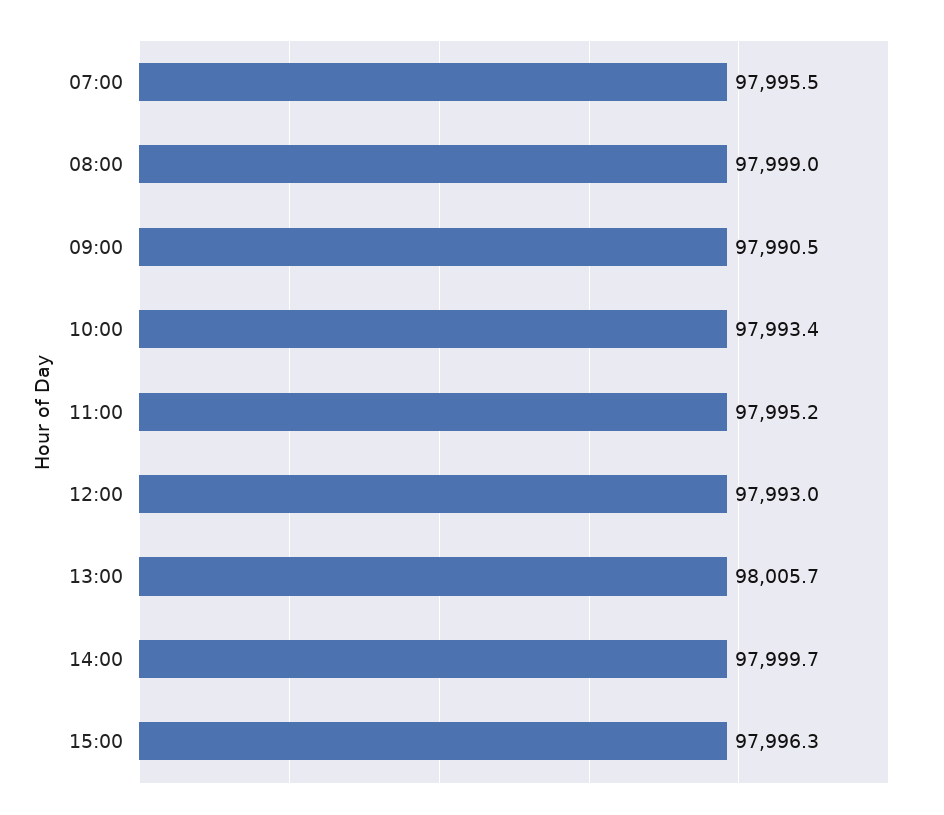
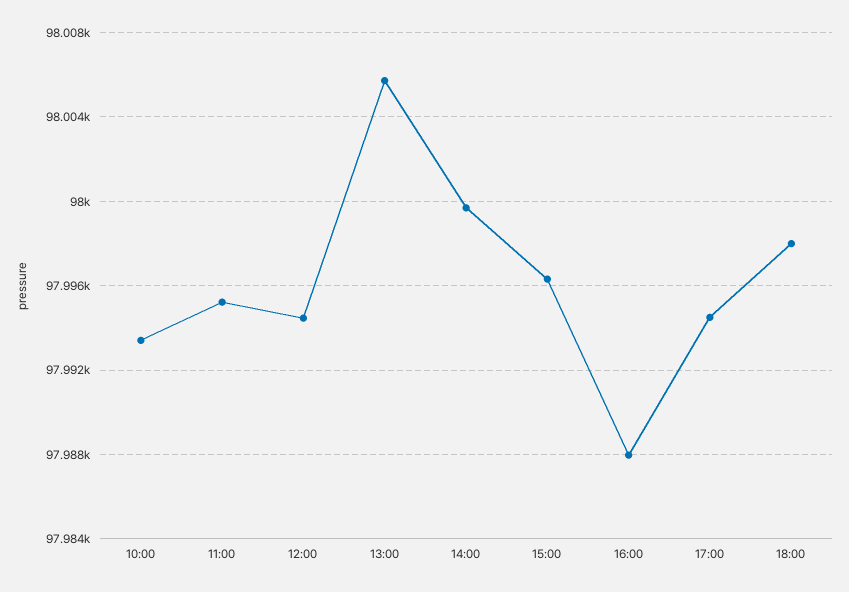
07:00: 97995.5 -> none
08:00: 97999 -> none
09:00: 97990.5 -> none
12:00: 97993 -> 97994.5
16:00: none -> 97988
17:00: none -> 97994.5
18:00: none -> 97998

